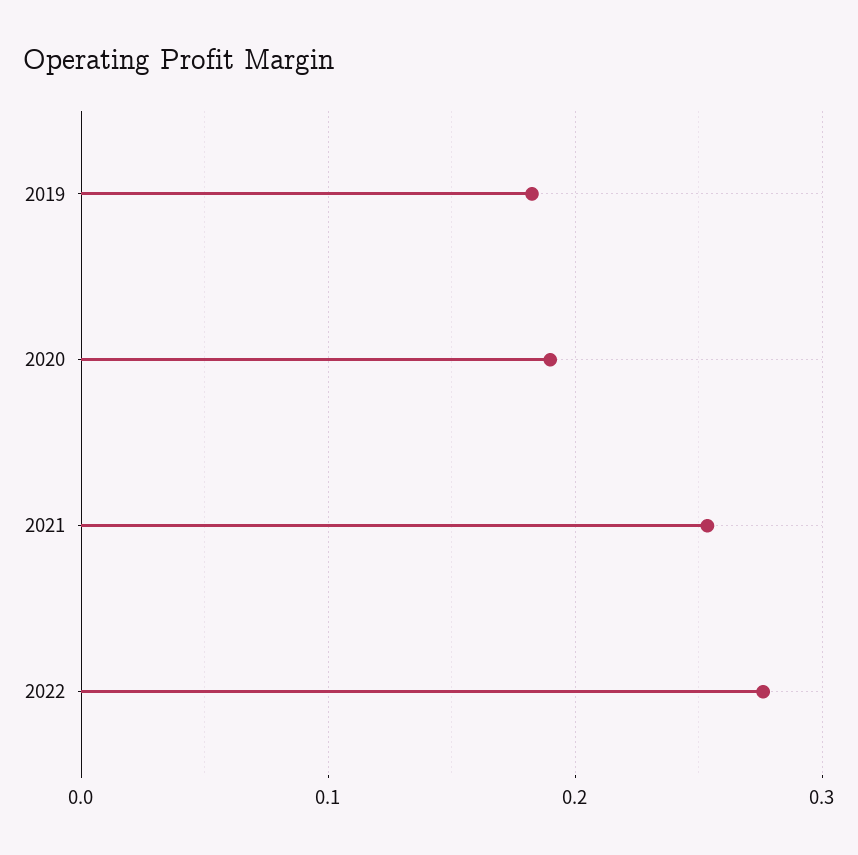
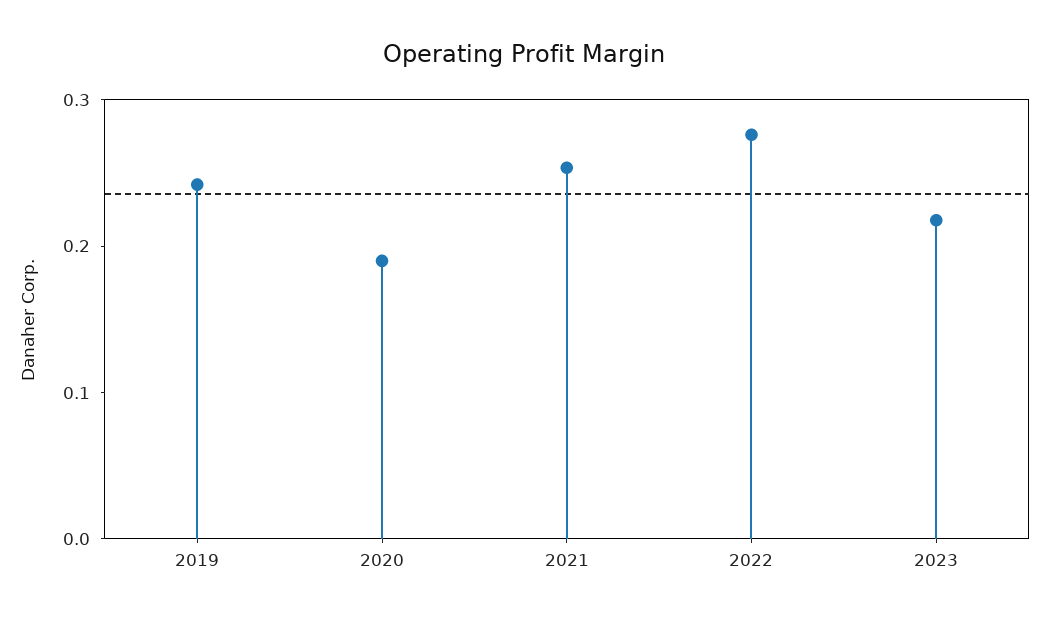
2019: 0.18 -> 0.24
2023: none -> 0.22

